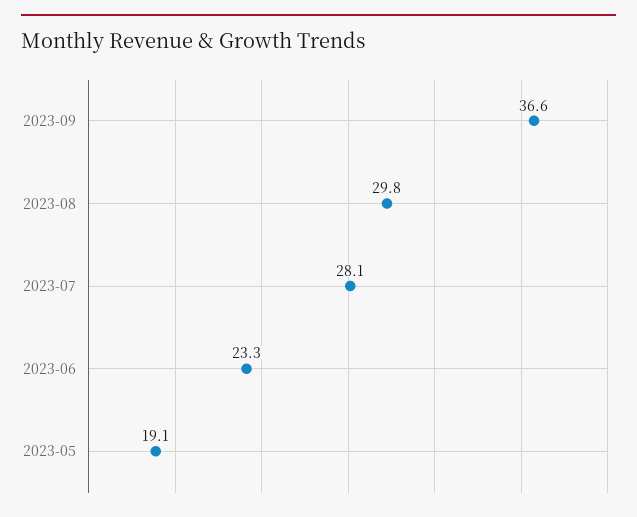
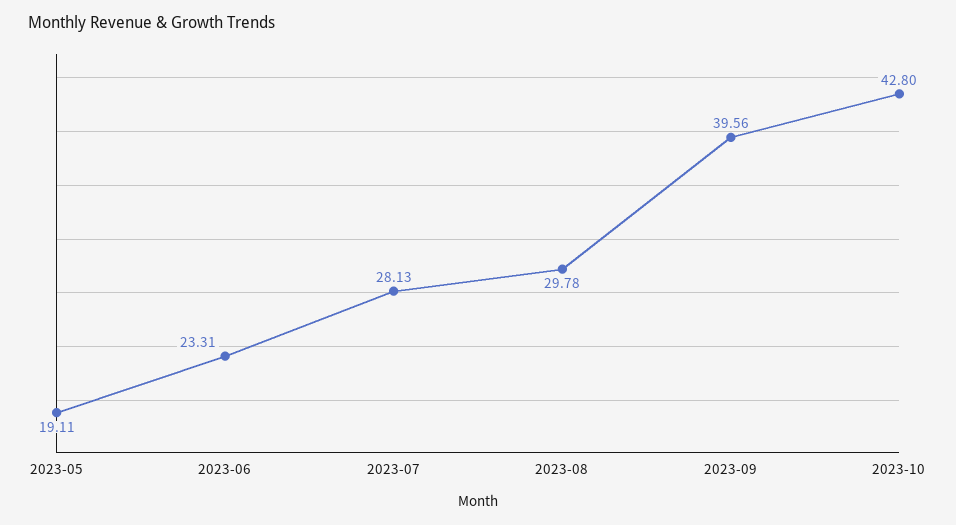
2023-09: 36.6 -> 39.56
2023-10: none -> 42.8

